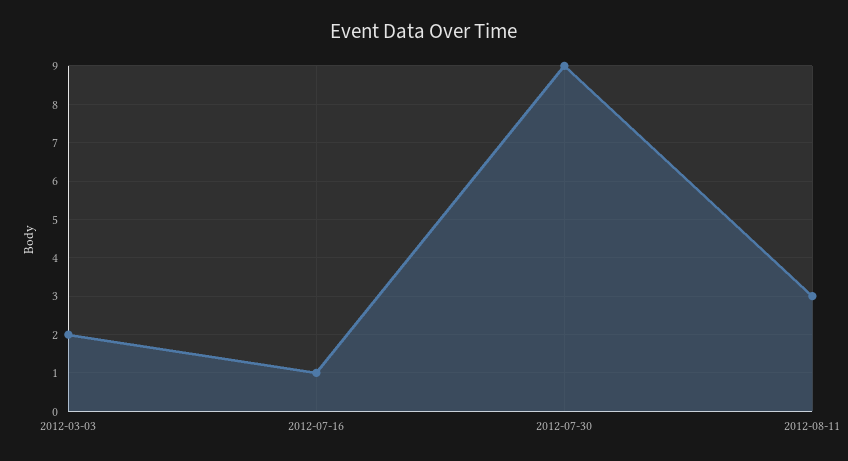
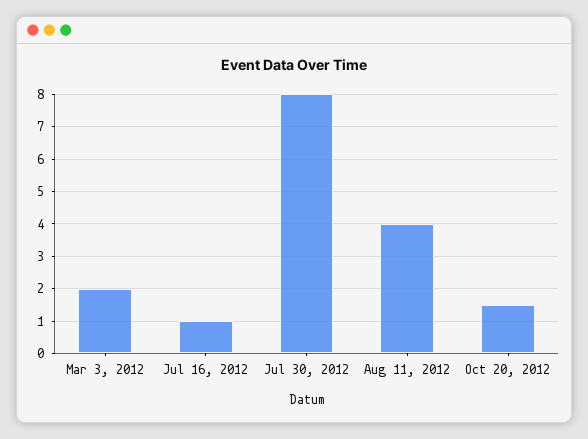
2012-07-30: 9 -> 8
2012-08-11: 3 -> 4
Oct 20, 2012: none -> 1.5

